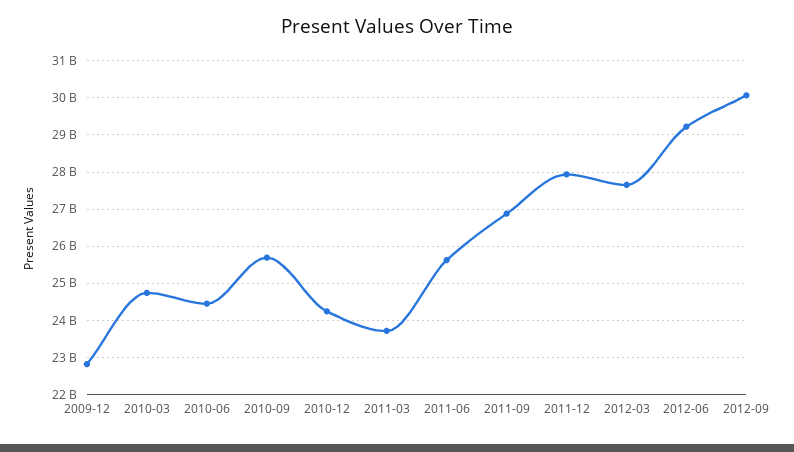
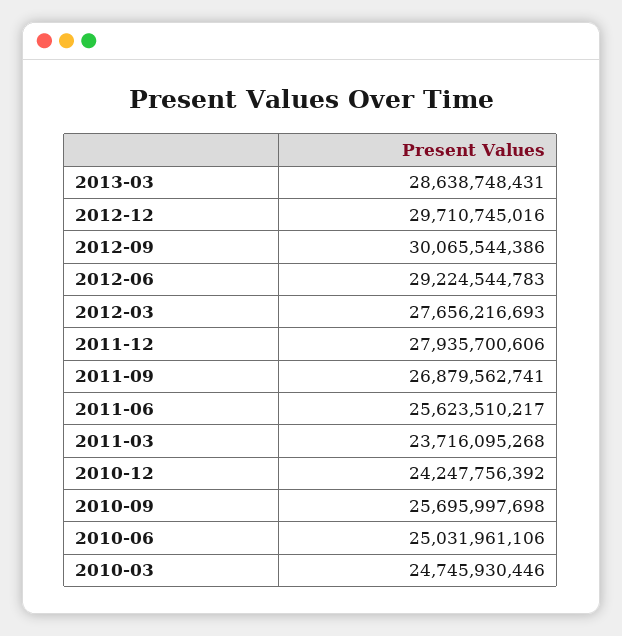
2009-12: 22800000000 -> none
2010-06: 24400000000 -> 25031961106
2013-03: none -> 28638748431
2012-12: none -> 29710745016

